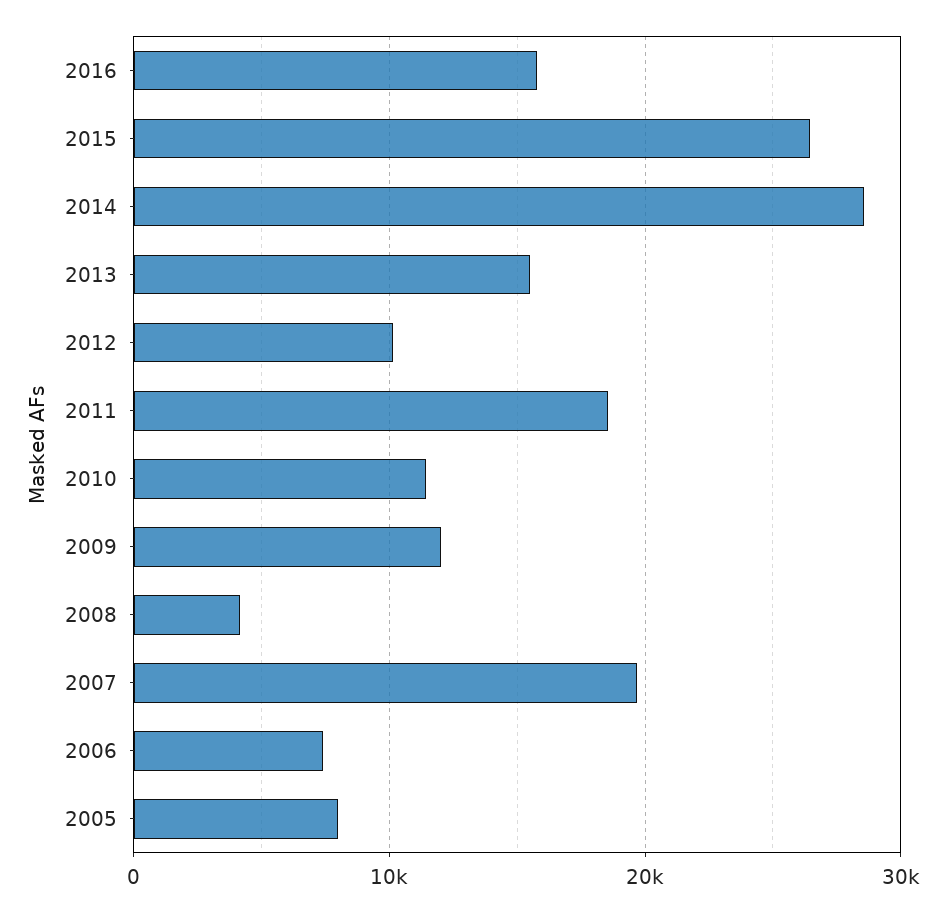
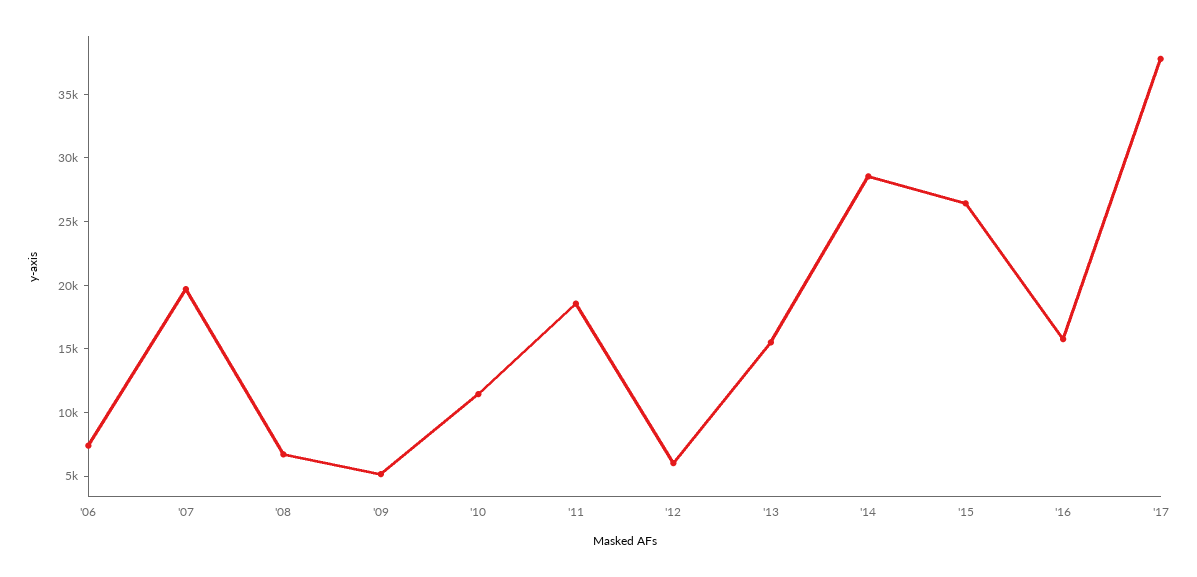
2012: 10000 -> 6000
2009: 12000 -> 5000
2008: 4000 -> 7000
2005: 8000 -> none
'17: none -> 38000

